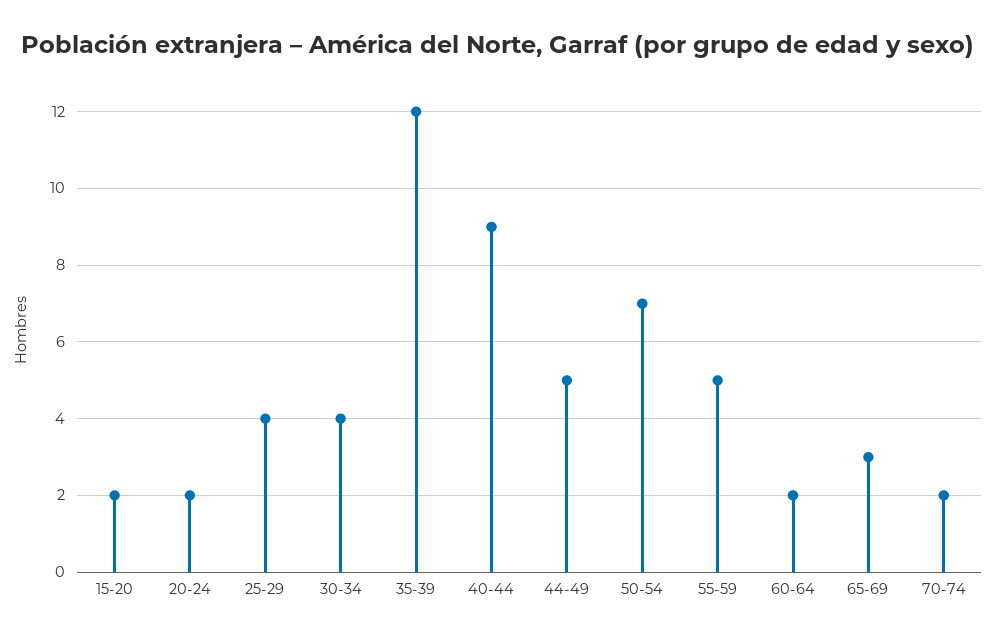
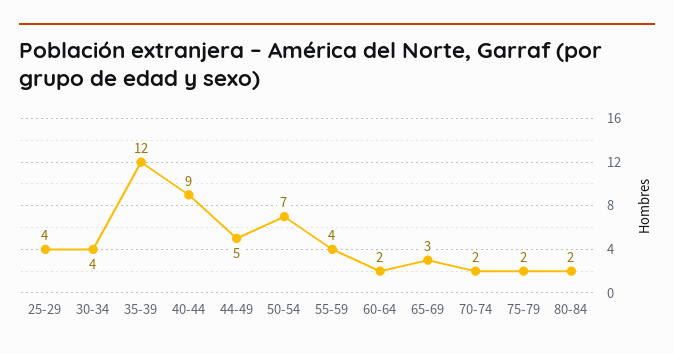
15-20: 2 -> none
20-24: 2 -> none
55-59: 5 -> 4
75-79: none -> 2
80-84: none -> 2

